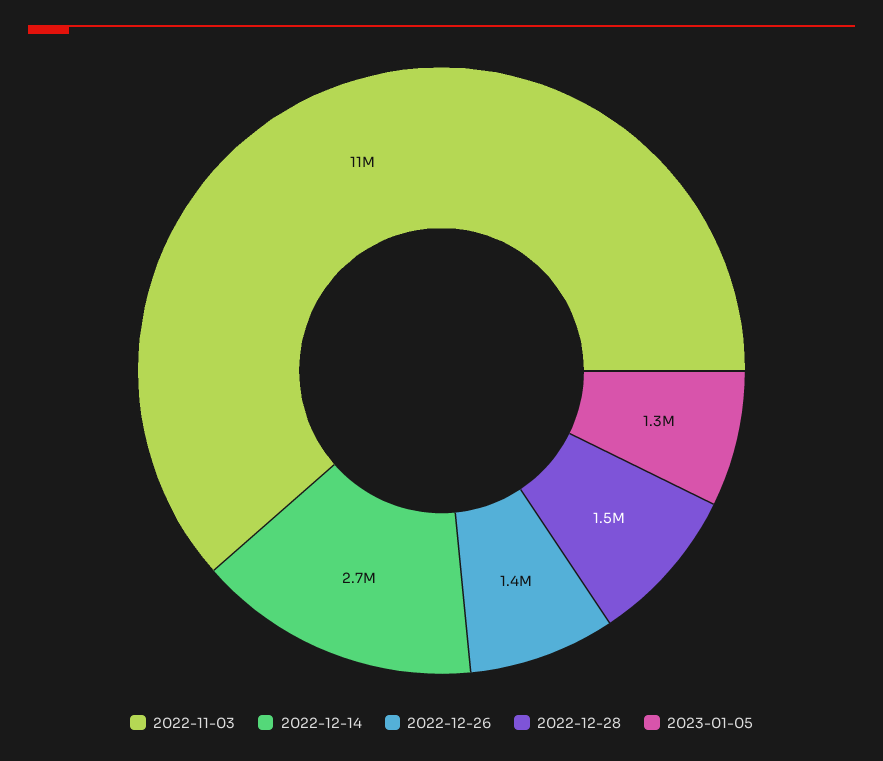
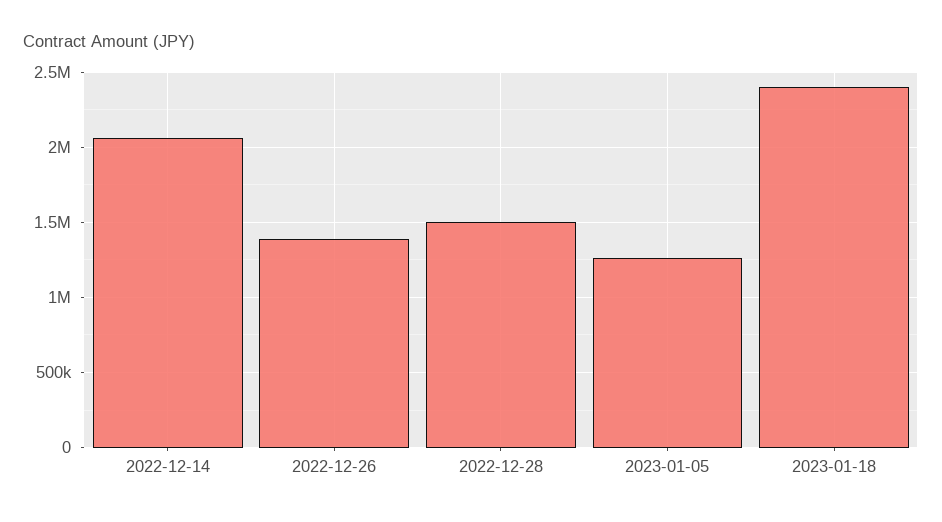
2022-11-03: 11000000 -> none
2022-12-14: 2700000 -> 2050000
2023-01-18: none -> 2400000

